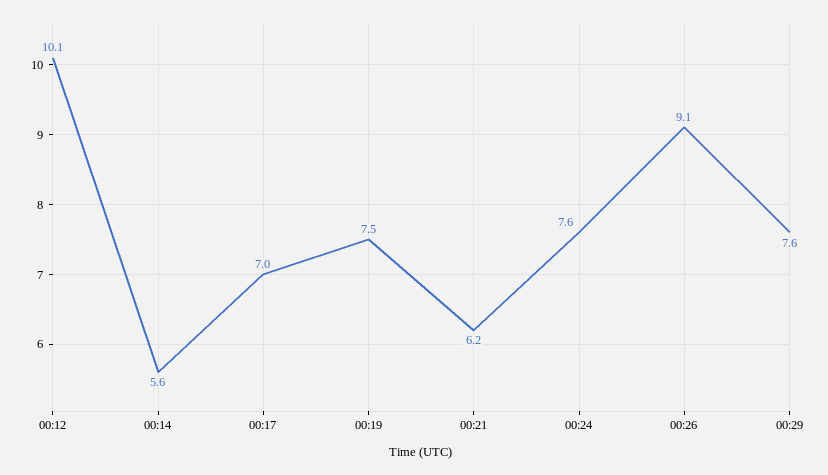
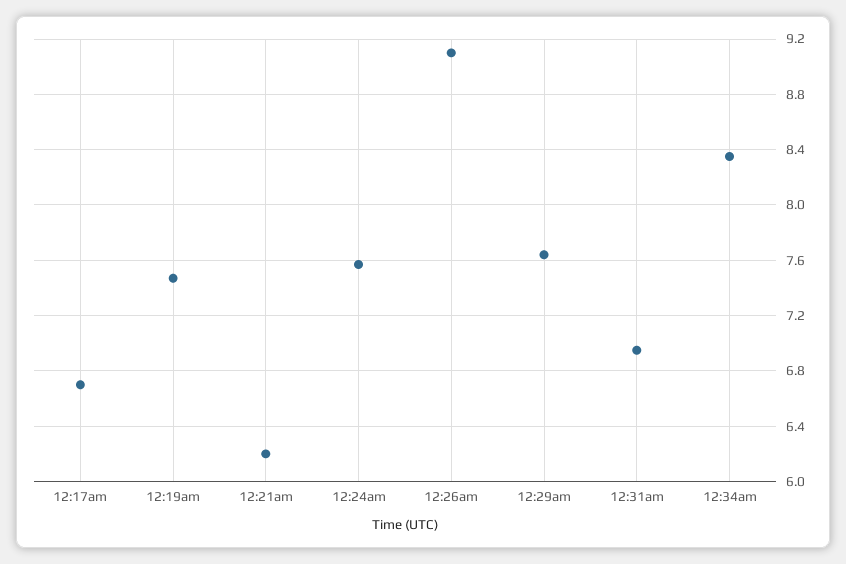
00:12: 10.1 -> none
00:14: 5.6 -> none
00:17: 7 -> 6.7
12:31am: none -> 6.95
12:34am: none -> 8.35

